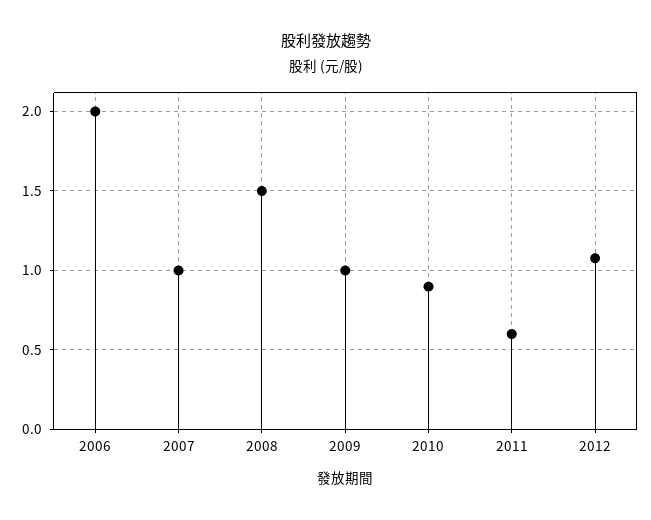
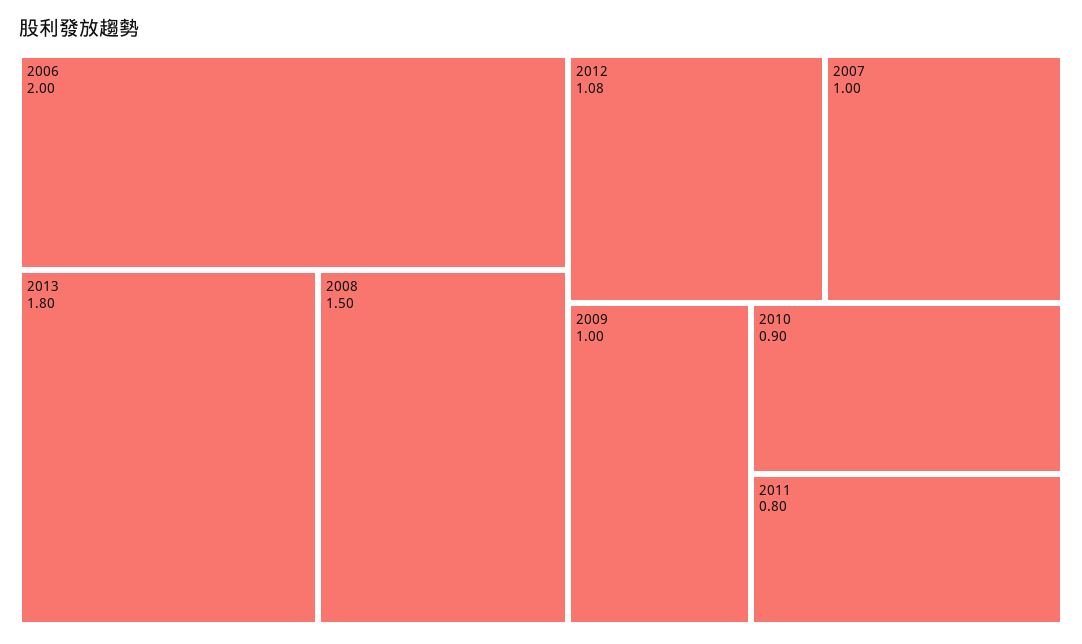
2011: 0.6 -> 0.8
2013: none -> 1.8

